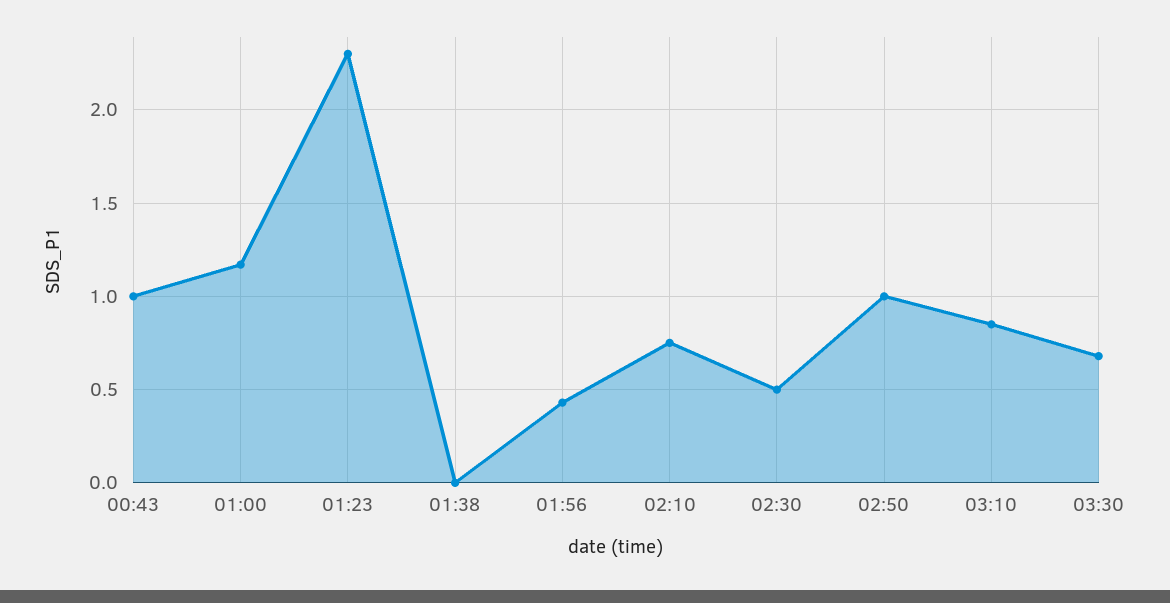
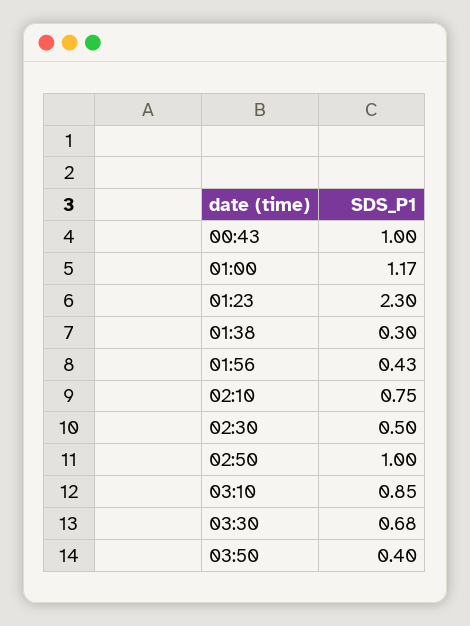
01:38: 0 -> 0.3
03:50: none -> 0.4

